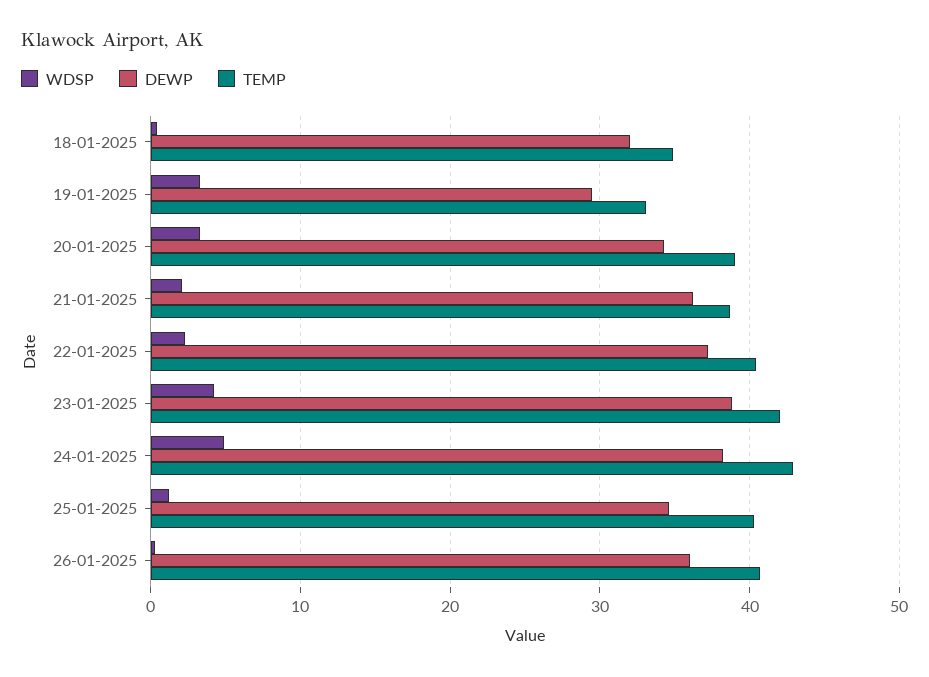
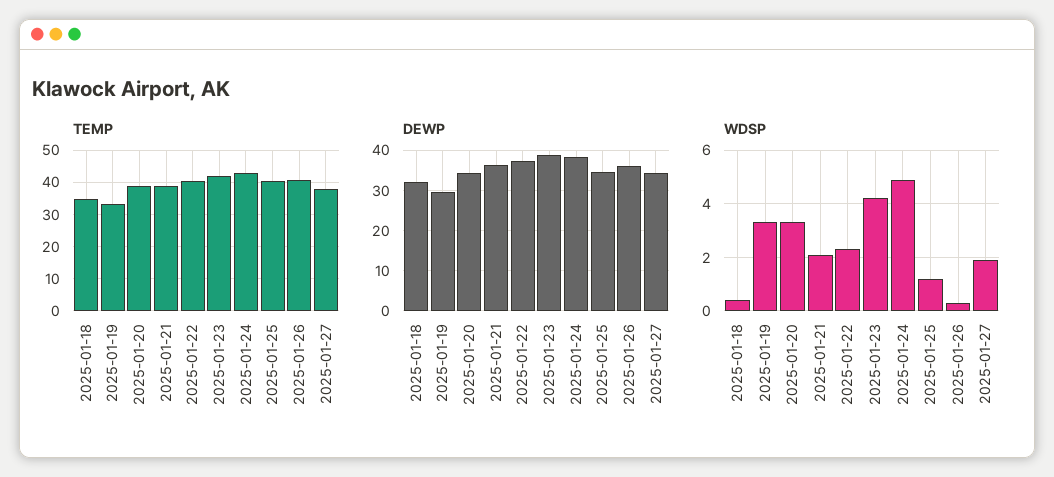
TEMP, 2025-01-27: none -> 38
DEWP, 2025-01-27: none -> 34
WDSP, 2025-01-27: none -> 2

